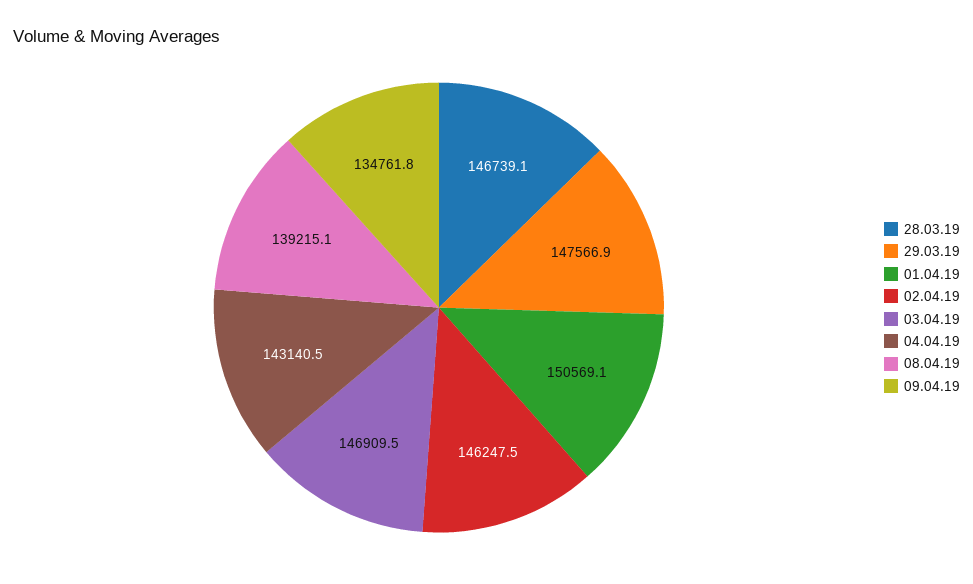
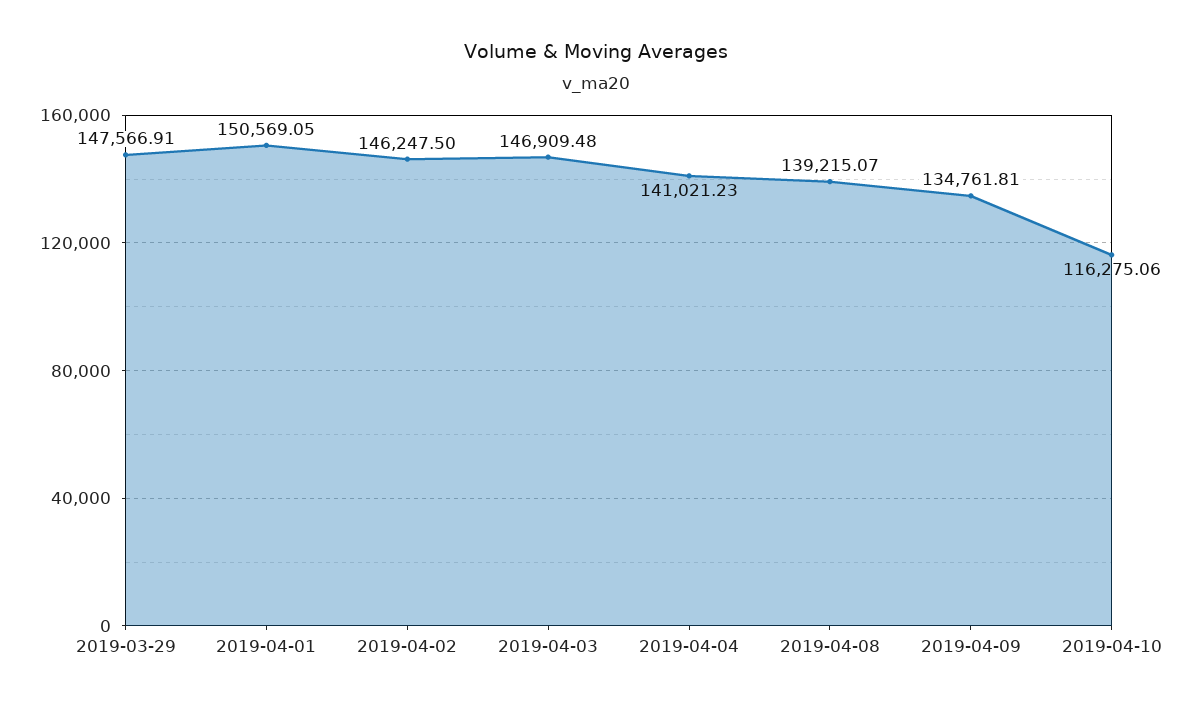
28.03.19: 146739.1 -> none
04.04.19: 143140.5 -> 141021.23
2019-04-10: none -> 116275.06

